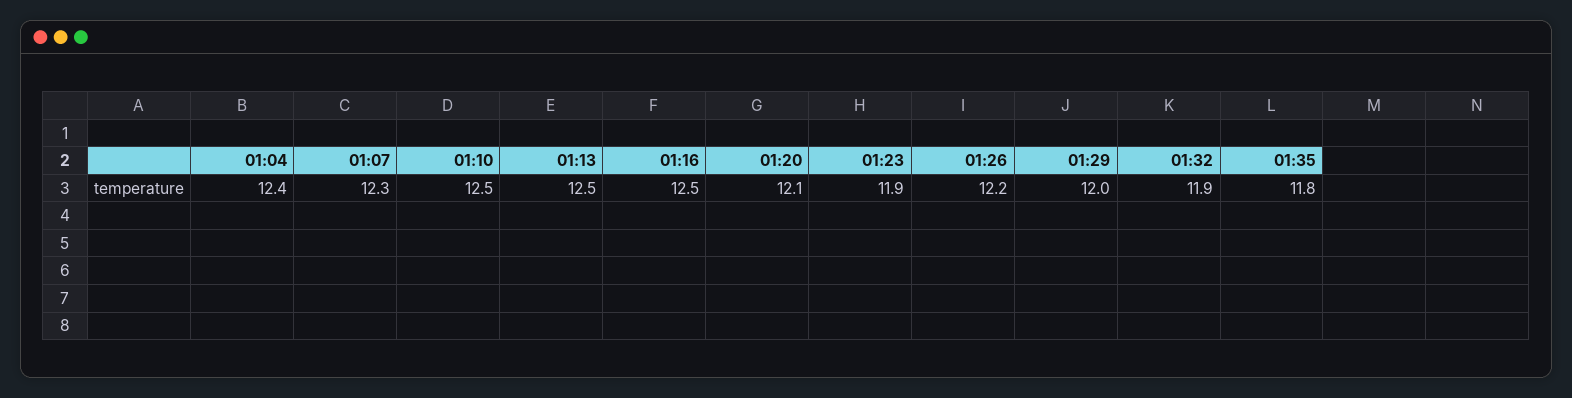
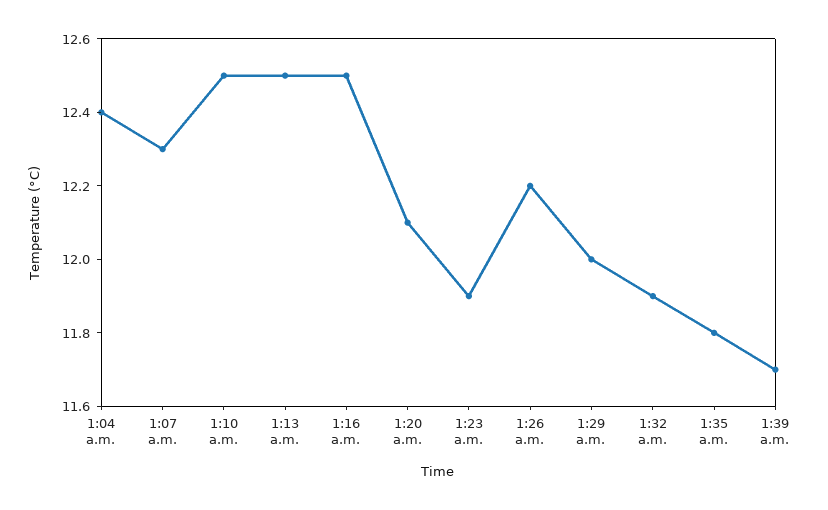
1:39 a.m.: none -> 11.7

